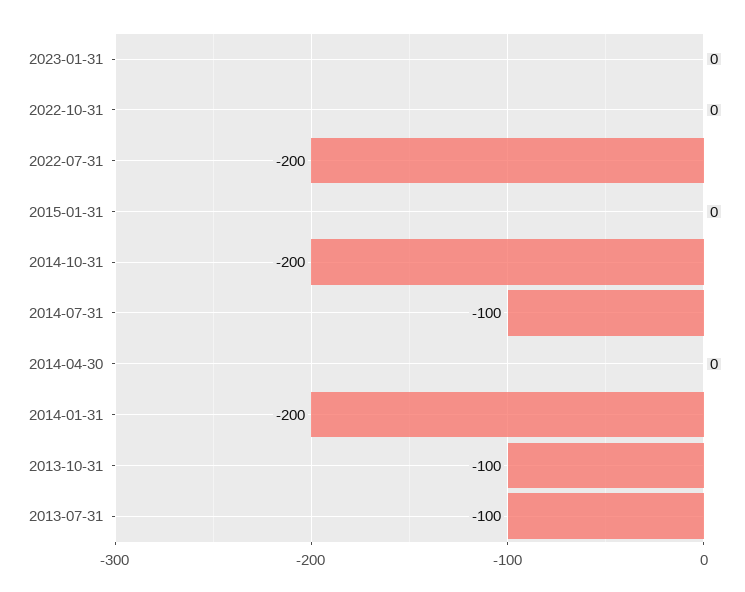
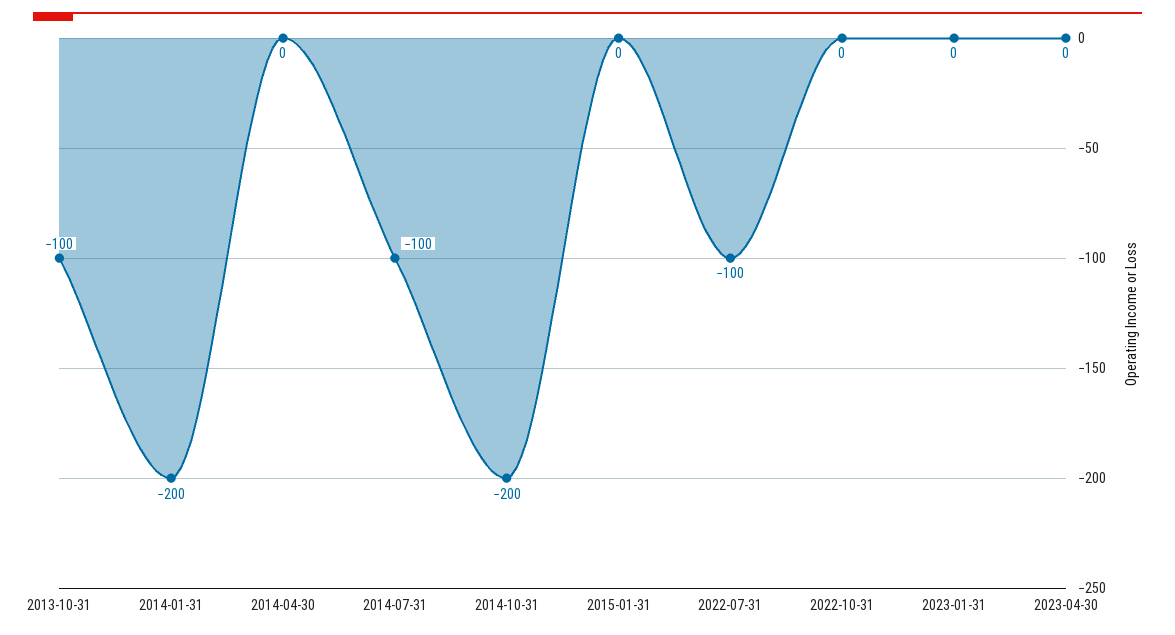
2022-07-31: -200 -> -100
2013-07-31: -100 -> none
2023-04-30: none -> 0

